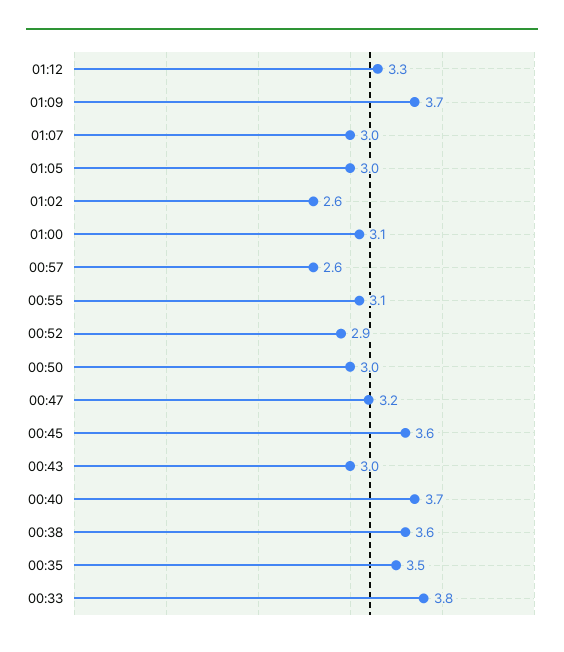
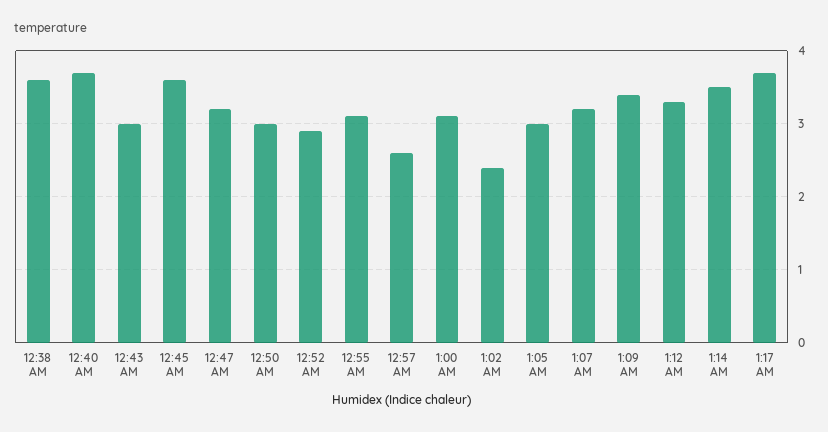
01:09: 3.7 -> 3.4
01:07: 3 -> 3.2
01:02: 2.6 -> 2.4
00:35: 3.5 -> none
00:33: 3.8 -> none
1:14 AM: none -> 3.5
1:17 AM: none -> 3.7

